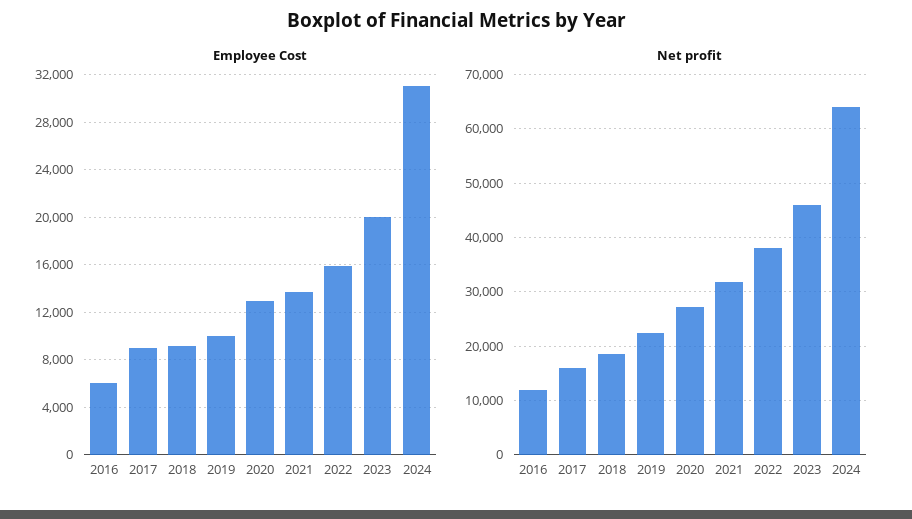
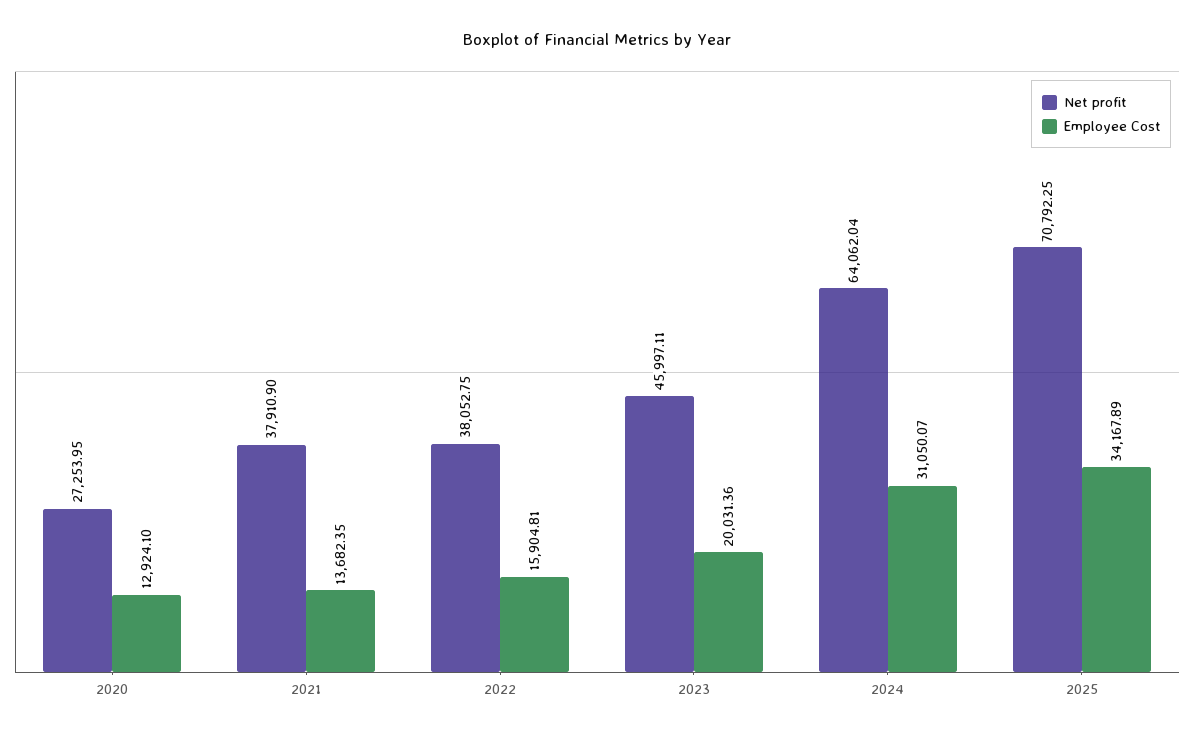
Employee Cost, 2016: 6000 -> none
Employee Cost, 2017: 9000 -> none
Employee Cost, 2018: 9000 -> none
Employee Cost, 2019: 10000 -> none
Net profit, 2016: 12000 -> none
Net profit, 2017: 16000 -> none
Net profit, 2018: 18000 -> none
Net profit, 2019: 22000 -> none
Net profit, 2021: 32000 -> 37910.9
Net profit, 2025: none -> 70792.25
Employee Cost, 2025: none -> 34167.89

